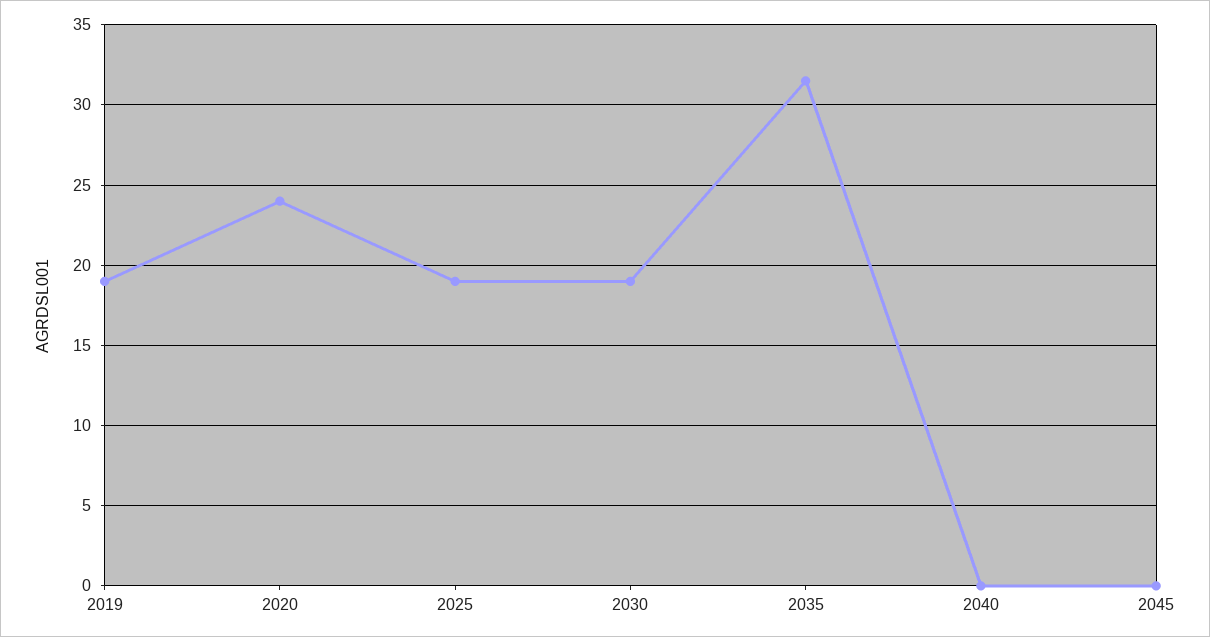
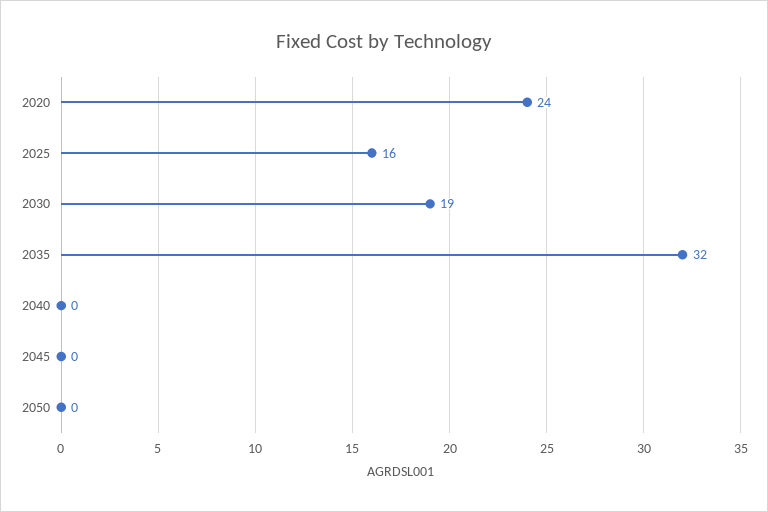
2019: 19 -> none
2025: 19 -> 16
2050: none -> 0

